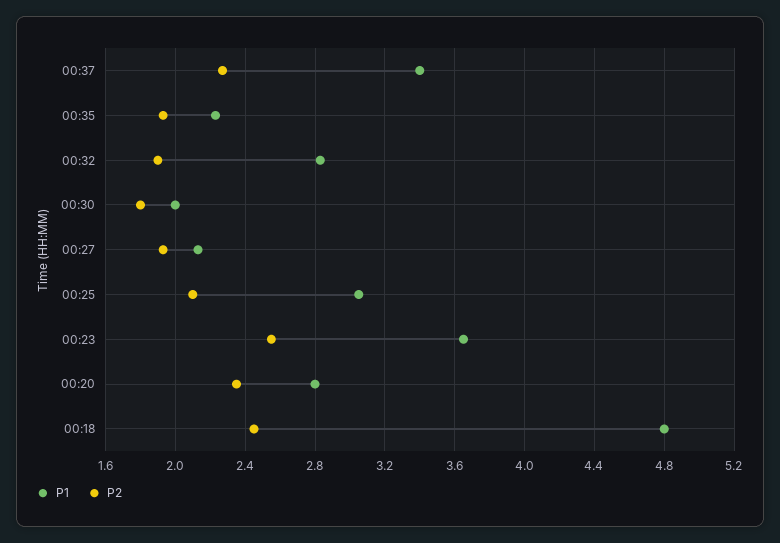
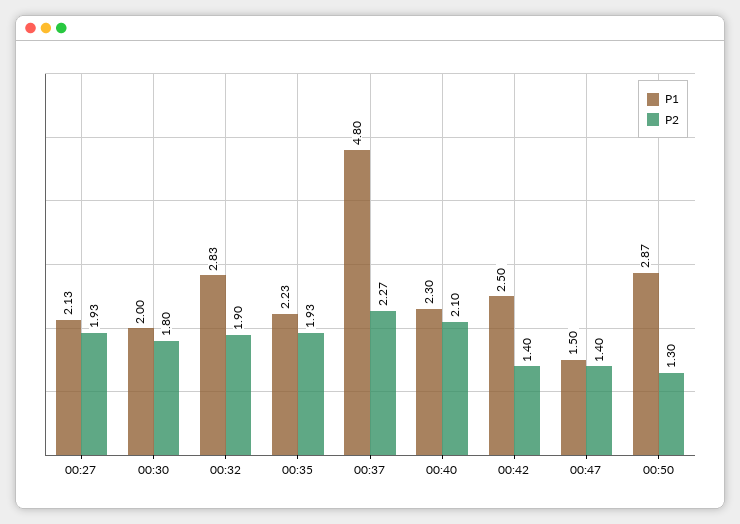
P1, 00:37: 3.4 -> 4.8
P1, 00:25: 3.05 -> none
P2, 00:25: 2.1 -> none
P1, 00:23: 3.65 -> none
P2, 00:23: 2.55 -> none
P1, 00:20: 2.8 -> none
P2, 00:20: 2.35 -> none
P1, 00:18: 4.8 -> none
P2, 00:18: 2.45 -> none
P1, 00:40: none -> 2.3
P2, 00:40: none -> 2.1
P1, 00:42: none -> 2.5
P2, 00:42: none -> 1.4
P1, 00:47: none -> 1.5
P2, 00:47: none -> 1.4
P1, 00:50: none -> 2.87
P2, 00:50: none -> 1.3

